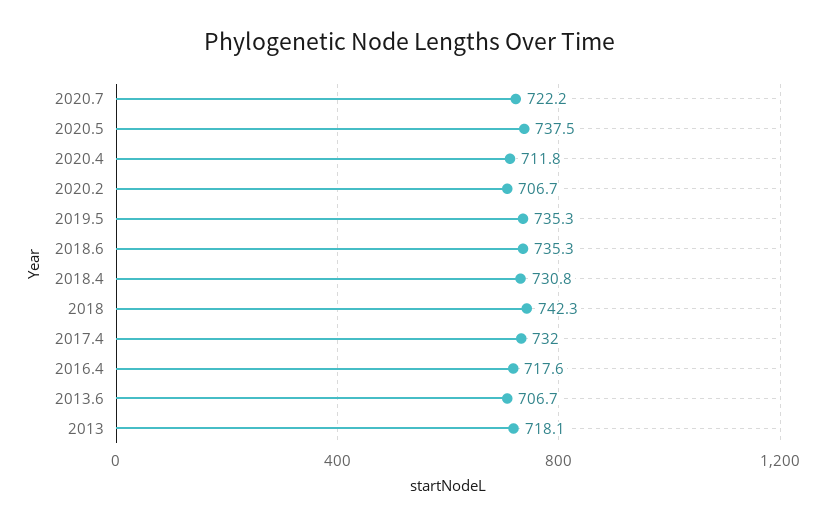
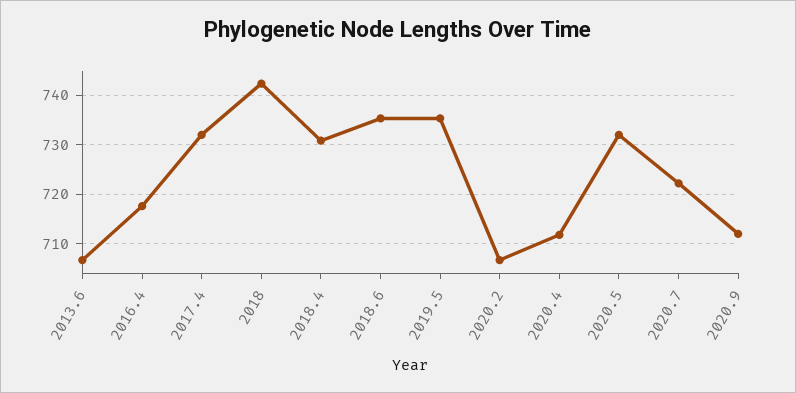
2020.5: 737.5 -> 732
2013: 718.1 -> none
2020.9: none -> 712

